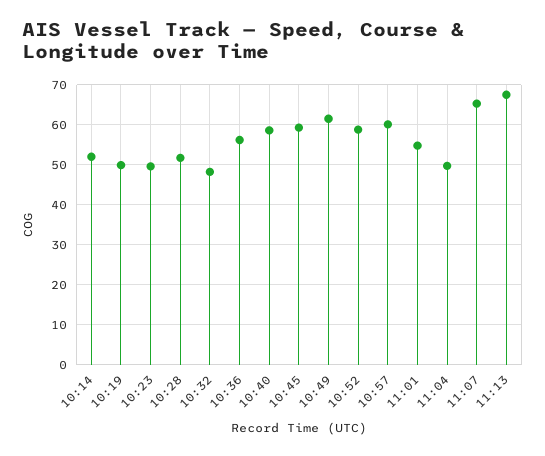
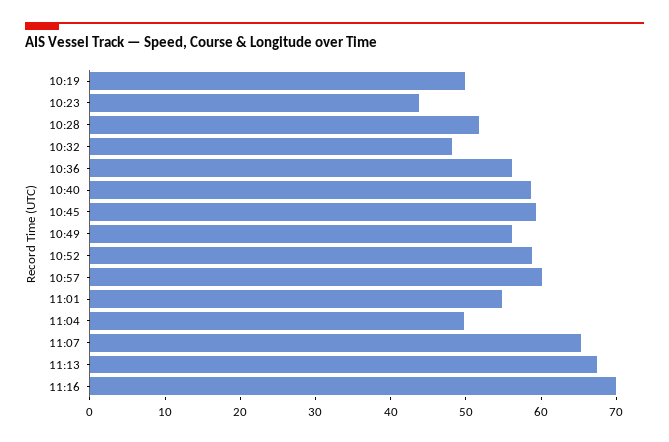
10:14: 52 -> none
10:23: 50 -> 44
10:49: 62 -> 56
11:16: none -> 70

